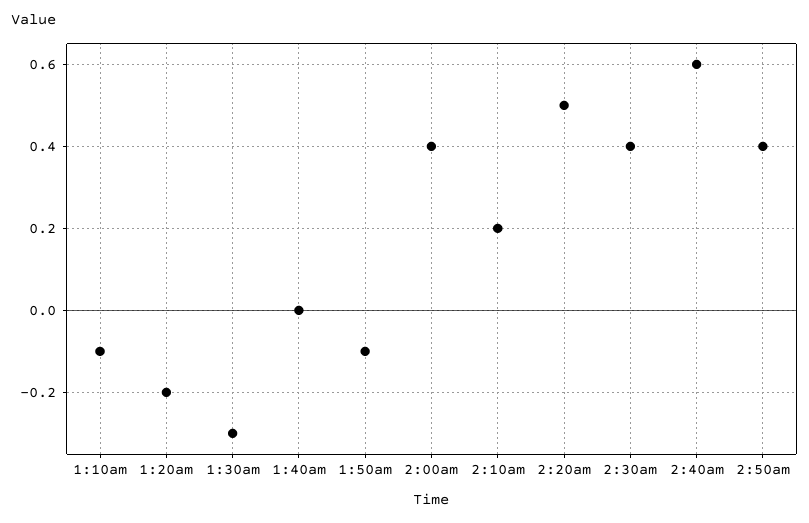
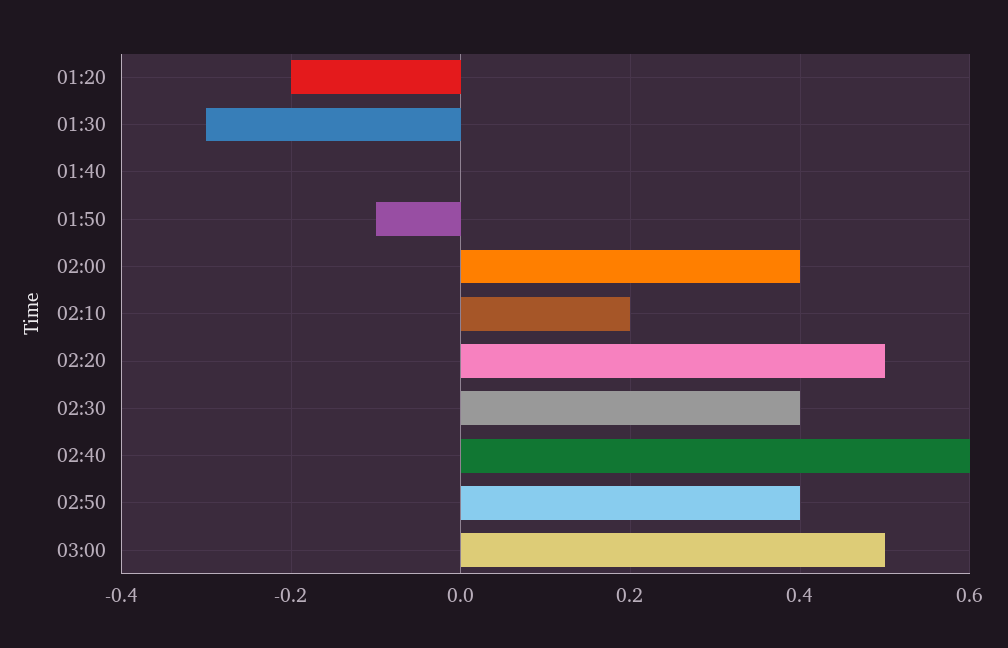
1:10am: -0.1 -> none
03:00: none -> 0.5

